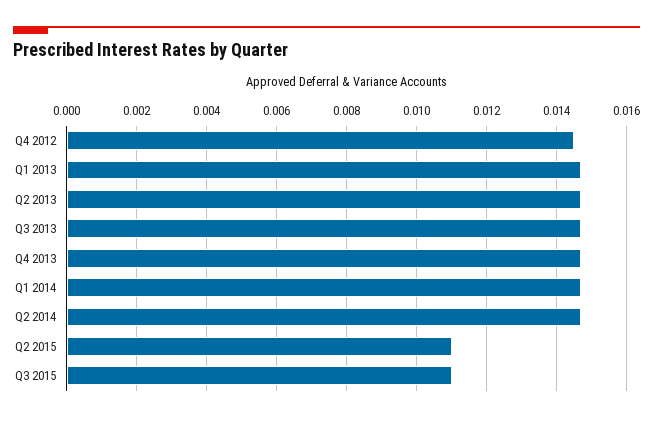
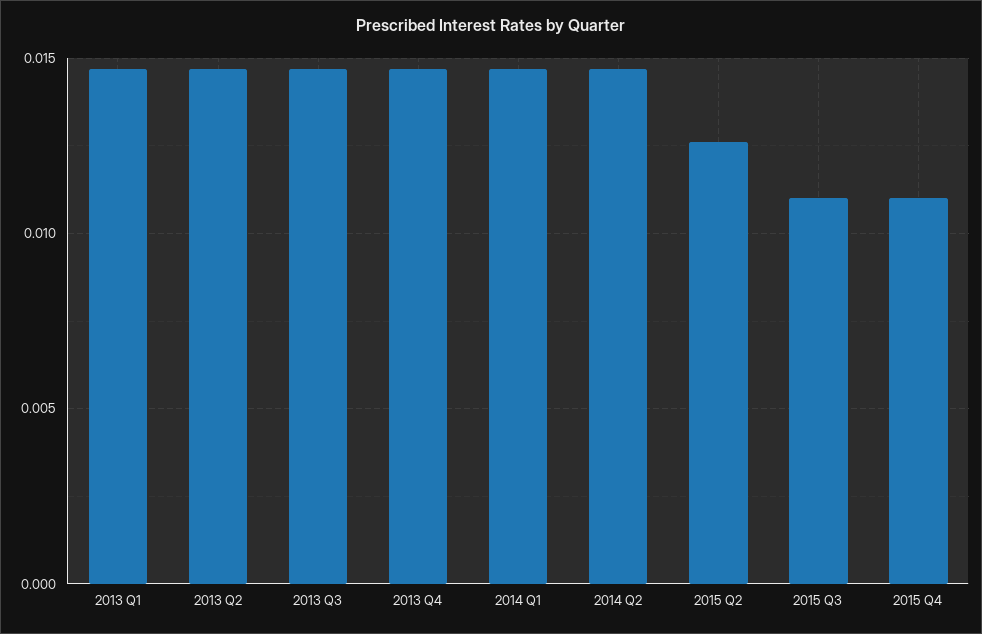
Q4 2012: 0.0145 -> none
Q2 2015: 0.011 -> 0.0125
2015 Q4: none -> 0.011

